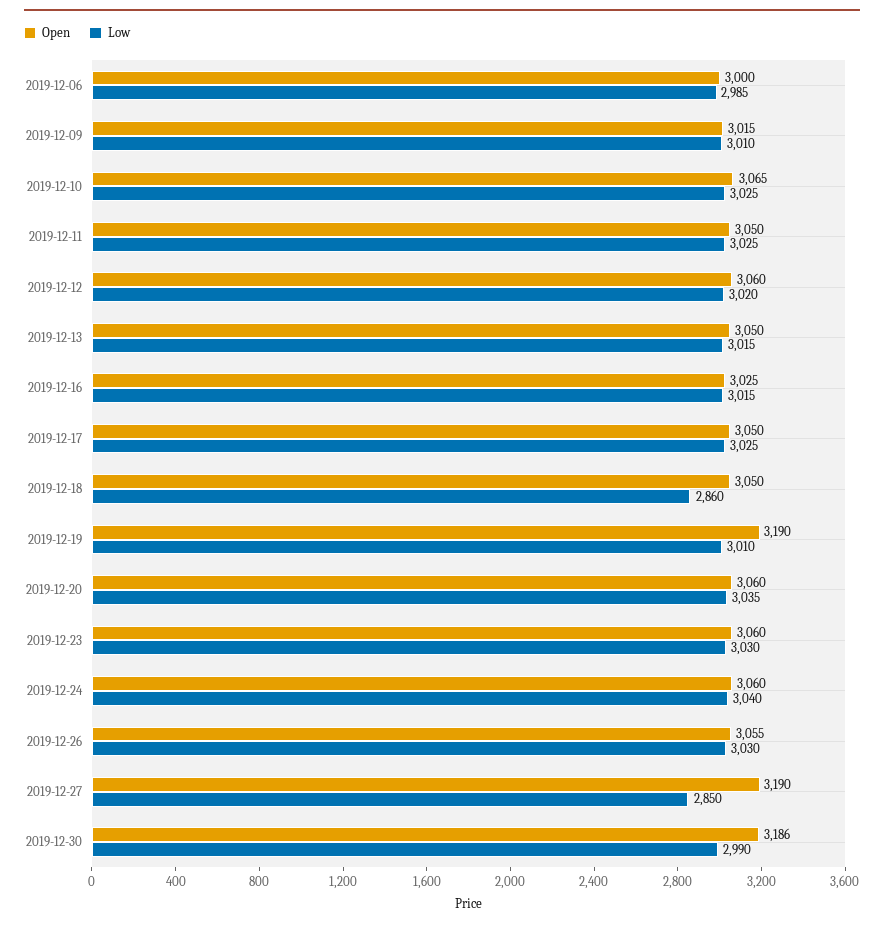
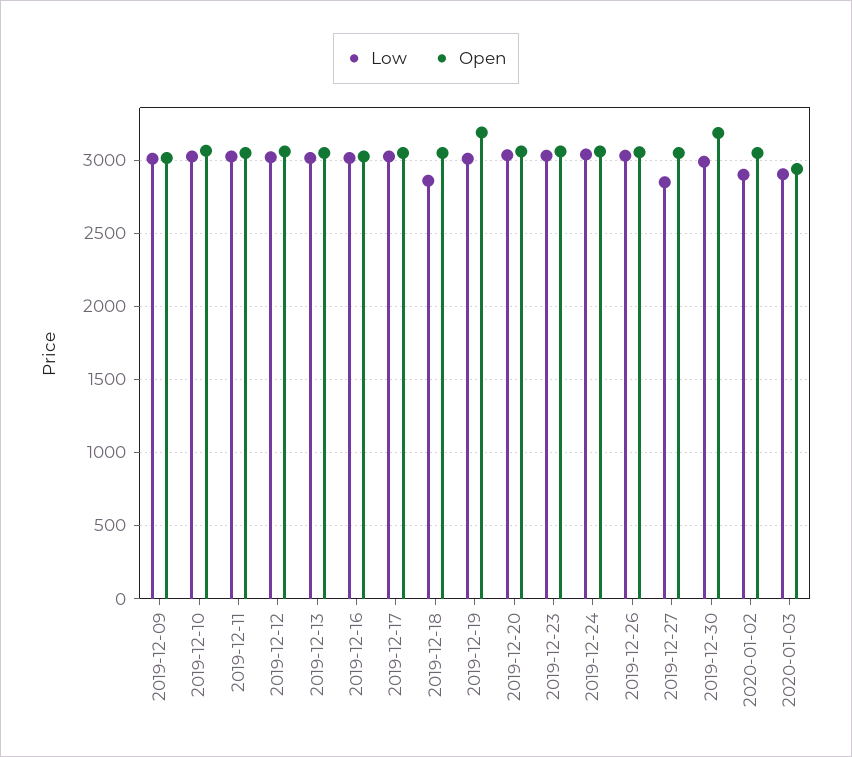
Open, 2019-12-06: 3000 -> none
Low, 2019-12-06: 2985 -> none
Open, 2019-12-27: 3190 -> 3050
Low, 2020-01-02: none -> 2900
Open, 2020-01-02: none -> 3050
Low, 2020-01-03: none -> 2900
Open, 2020-01-03: none -> 2950

